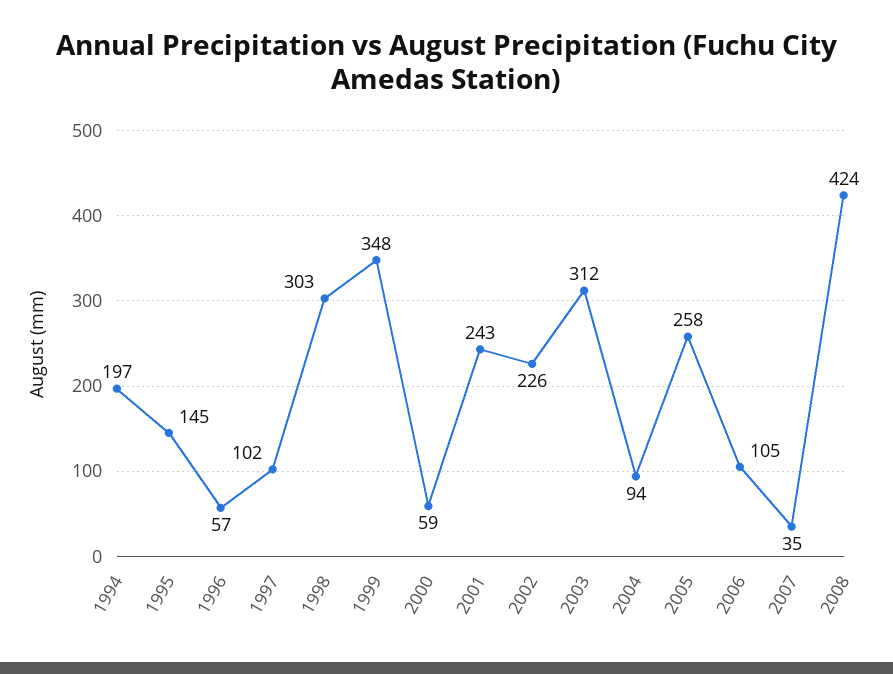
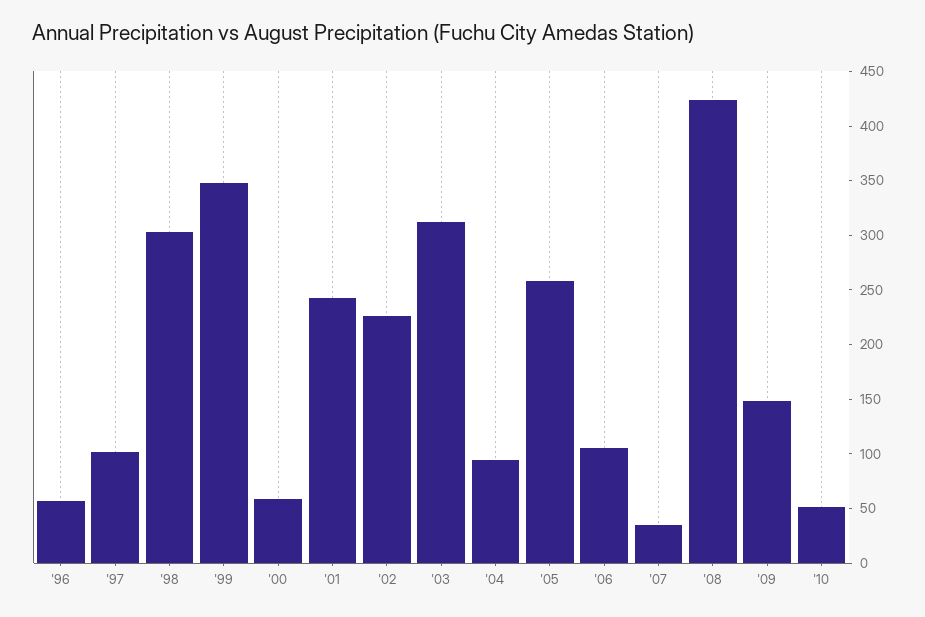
1994: 197 -> none
1995: 145 -> none
'09: none -> 150
'10: none -> 50

